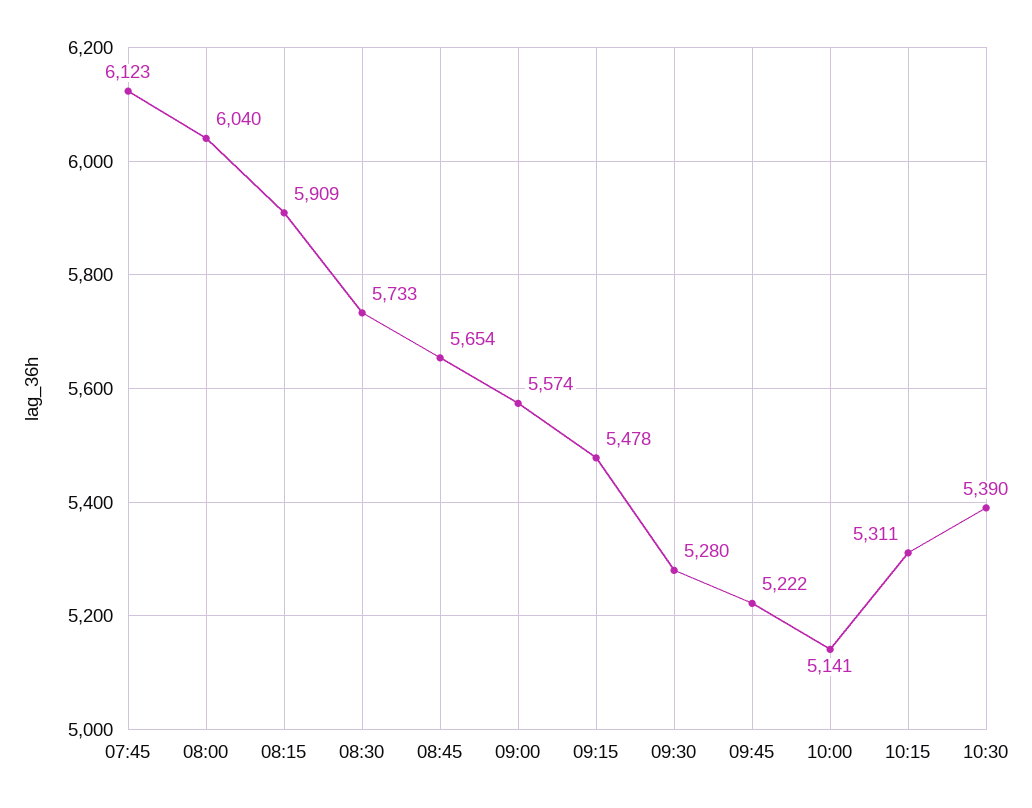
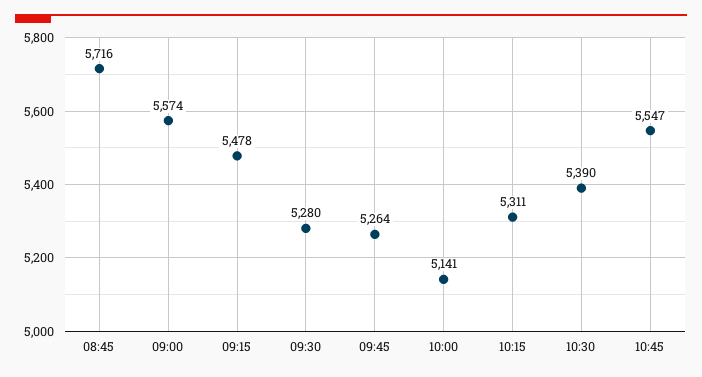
07:45: 6123 -> none
08:00: 6040 -> none
08:15: 5909 -> none
08:30: 5733 -> none
08:45: 5654 -> 5716
09:45: 5222 -> 5264
10:45: none -> 5547

